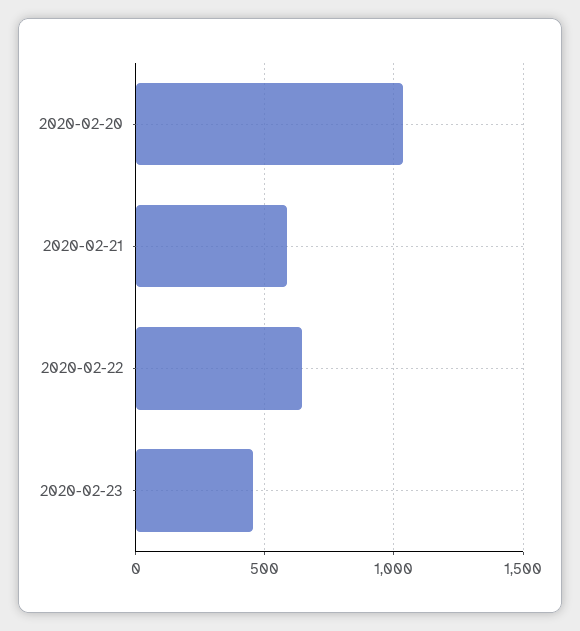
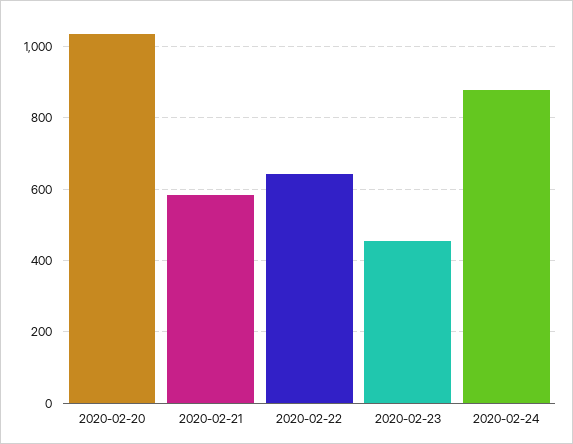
2020-02-24: none -> 880

